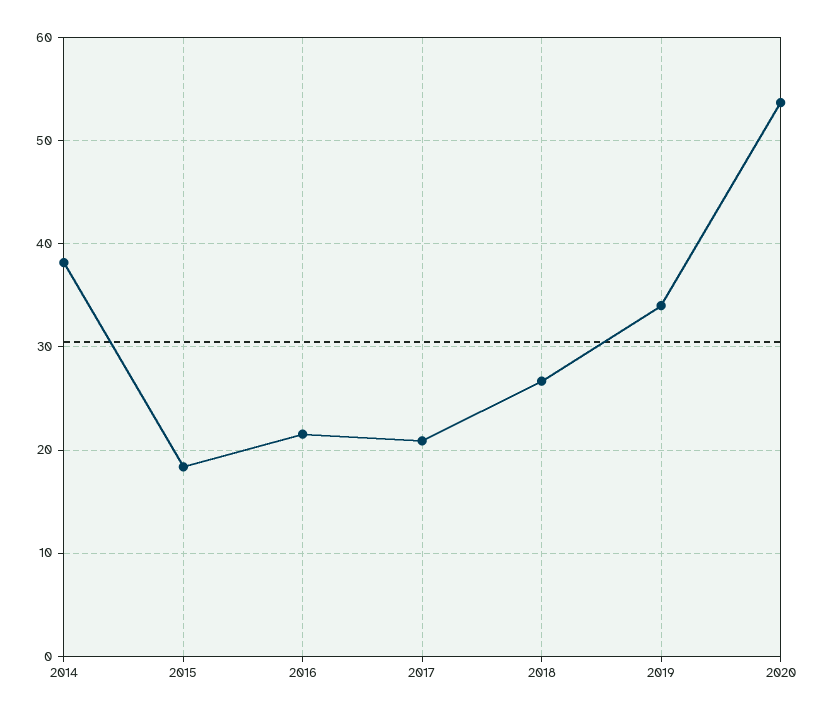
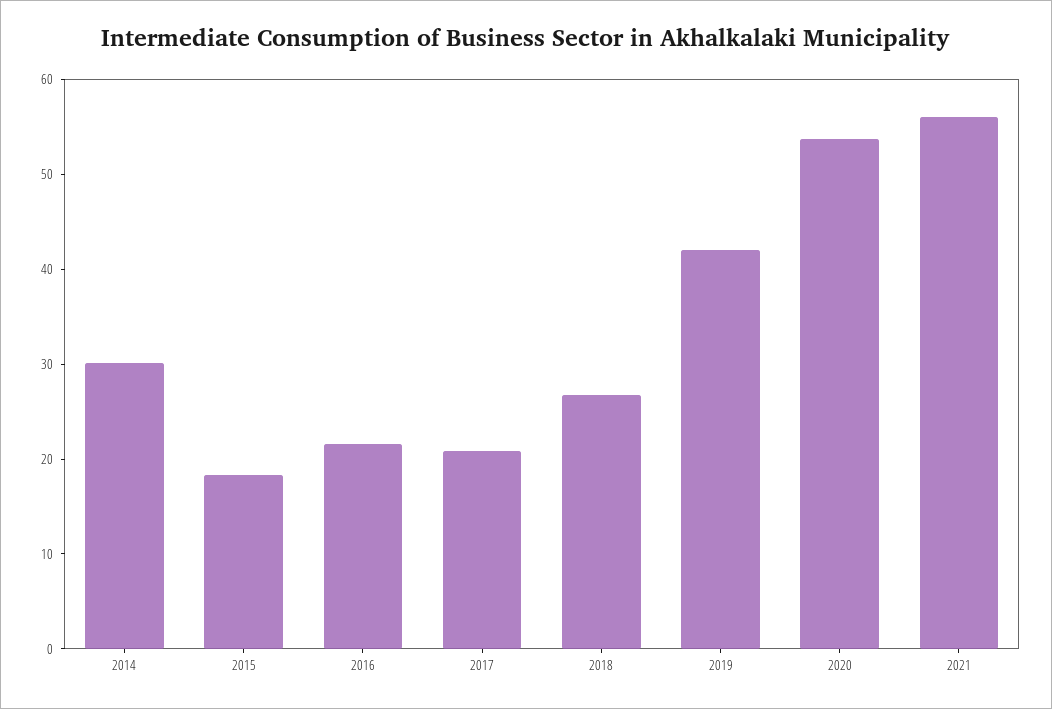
2014: 38 -> 30
2019: 34 -> 42
2021: none -> 56

